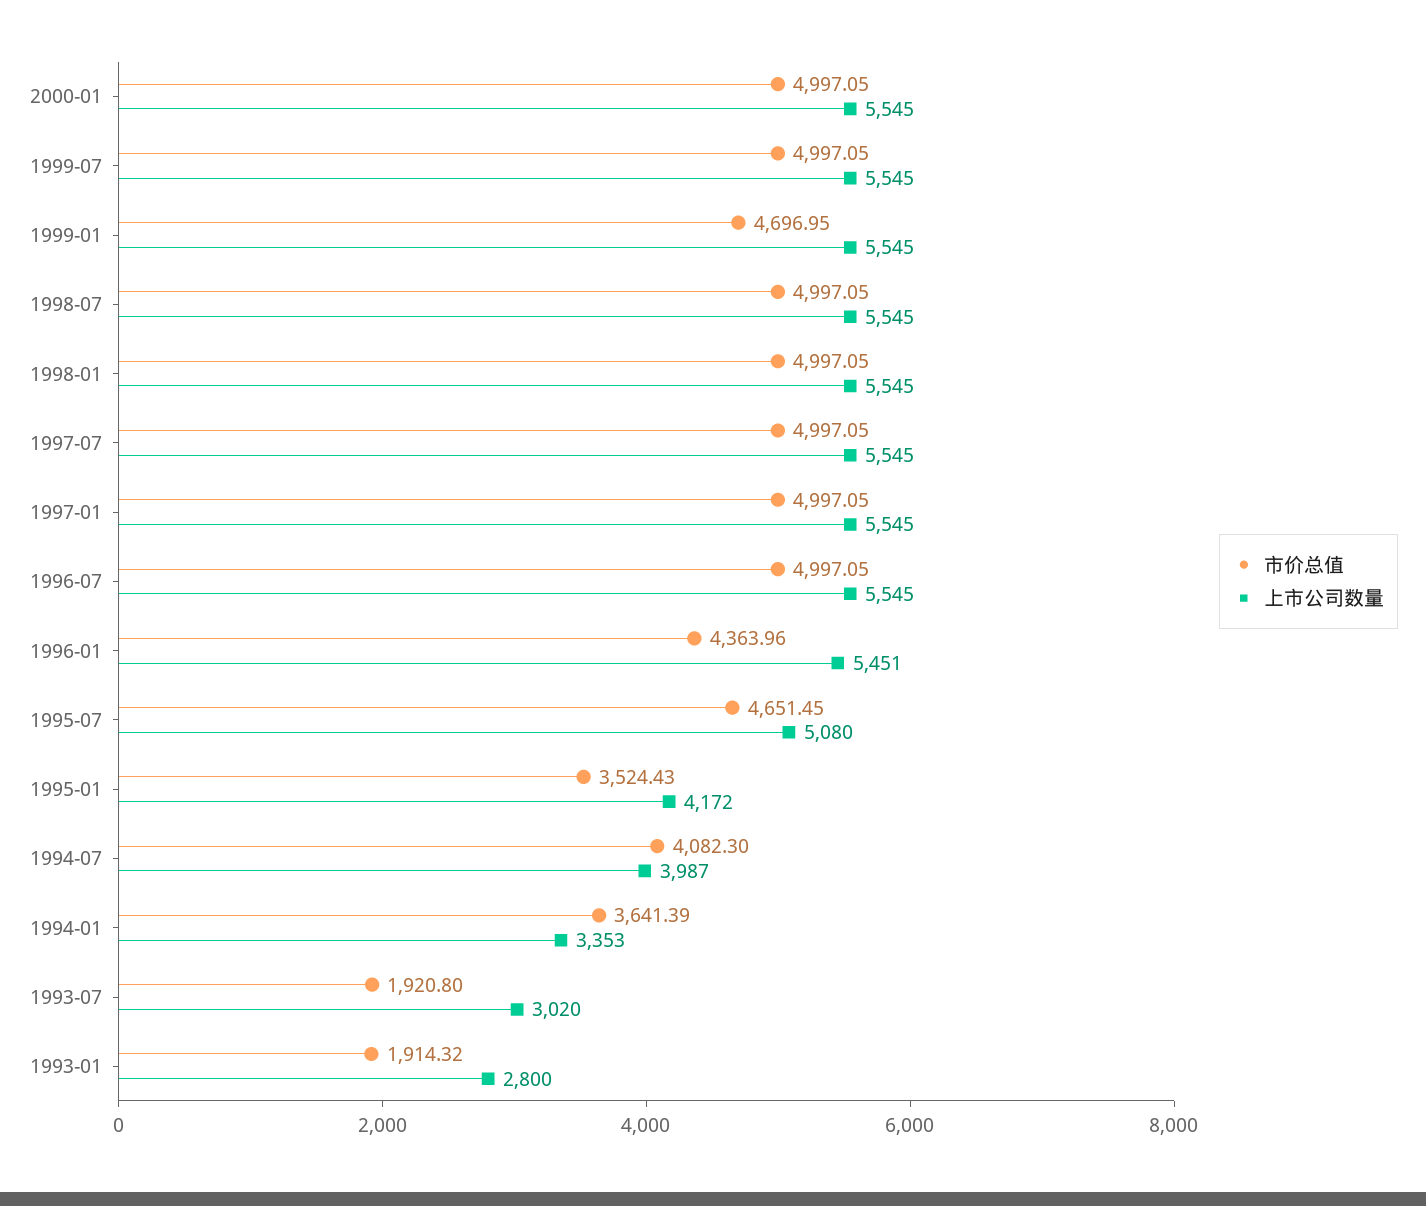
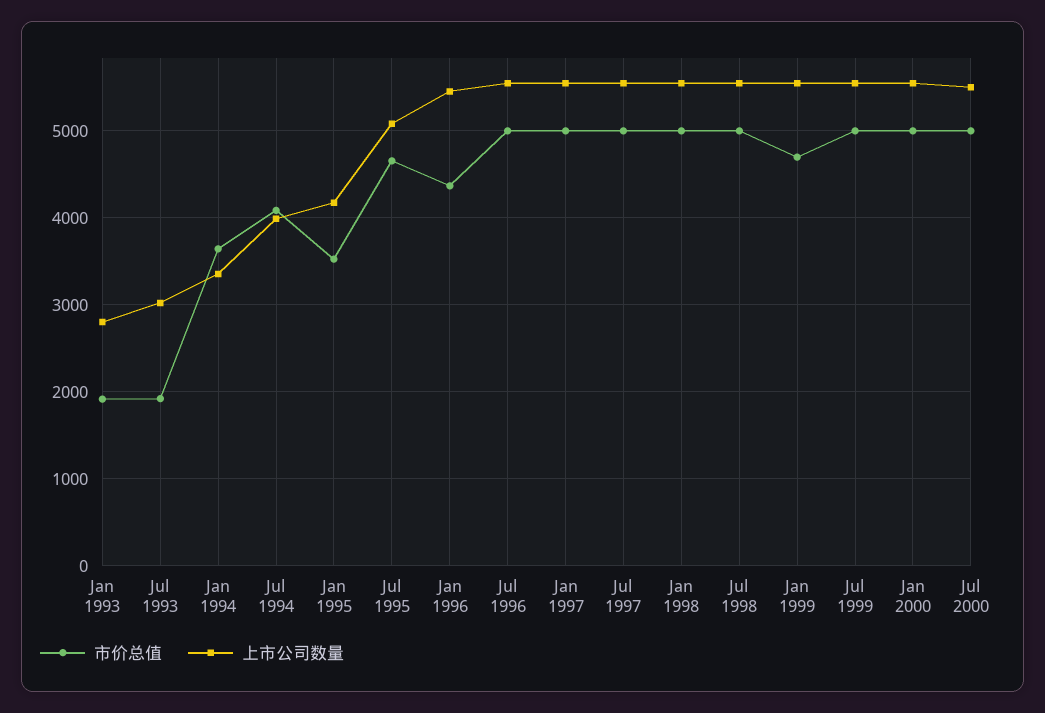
市价总值, Jul 2000: none -> 5000
上市公司数量, Jul 2000: none -> 5500

